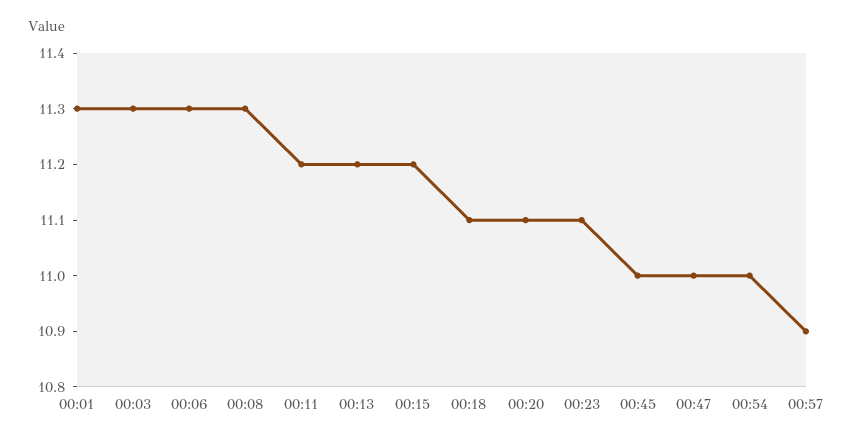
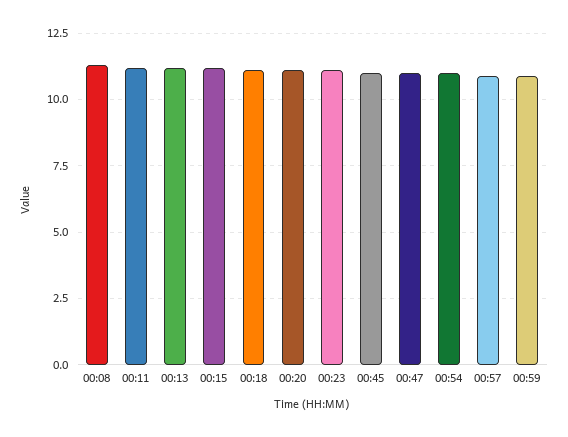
00:01: 11.3 -> none
00:03: 11.3 -> none
00:06: 11.3 -> none
00:59: none -> 11

